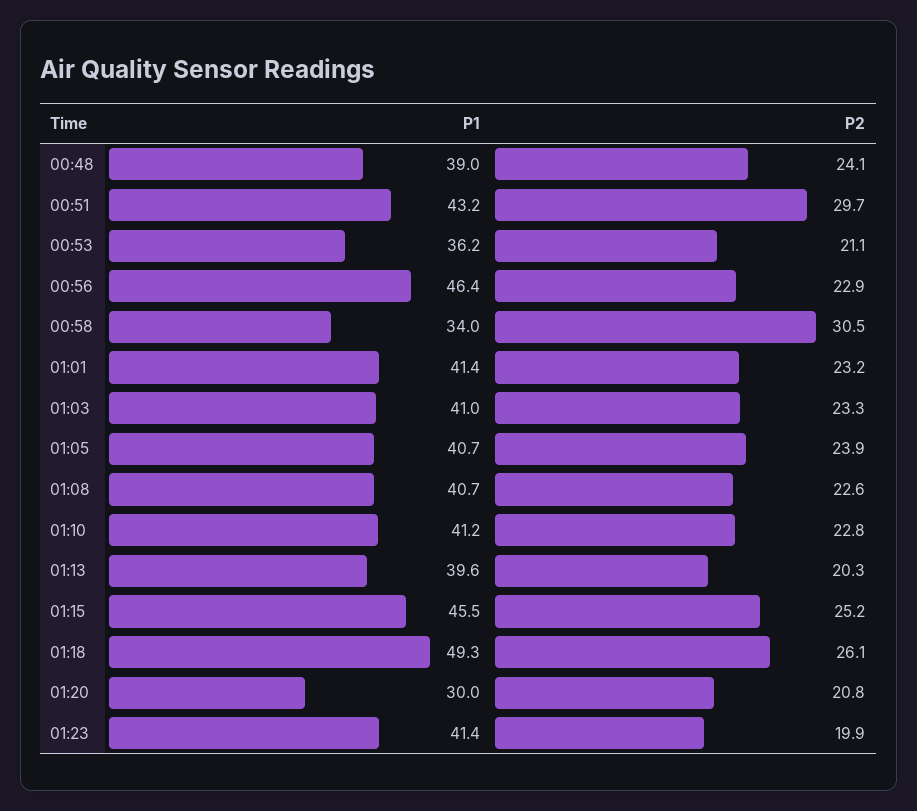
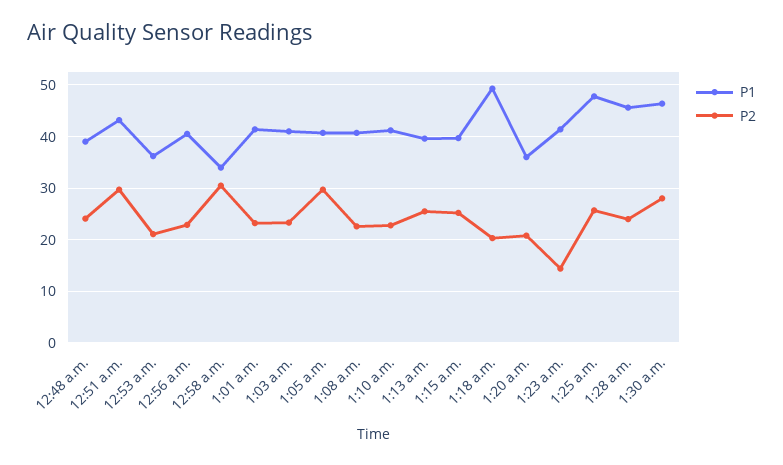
P1, 00:56: 46.4 -> 40
P2, 01:05: 23.9 -> 30
P2, 01:13: 20.3 -> 26
P1, 01:15: 45.5 -> 40
P2, 01:18: 26.1 -> 20
P1, 01:20: 30 -> 36
P2, 01:23: 19.9 -> 14
P1, 1:25 a.m.: none -> 48
P2, 1:25 a.m.: none -> 26
P1, 1:28 a.m.: none -> 46
P2, 1:28 a.m.: none -> 24
P1, 1:30 a.m.: none -> 46
P2, 1:30 a.m.: none -> 28

